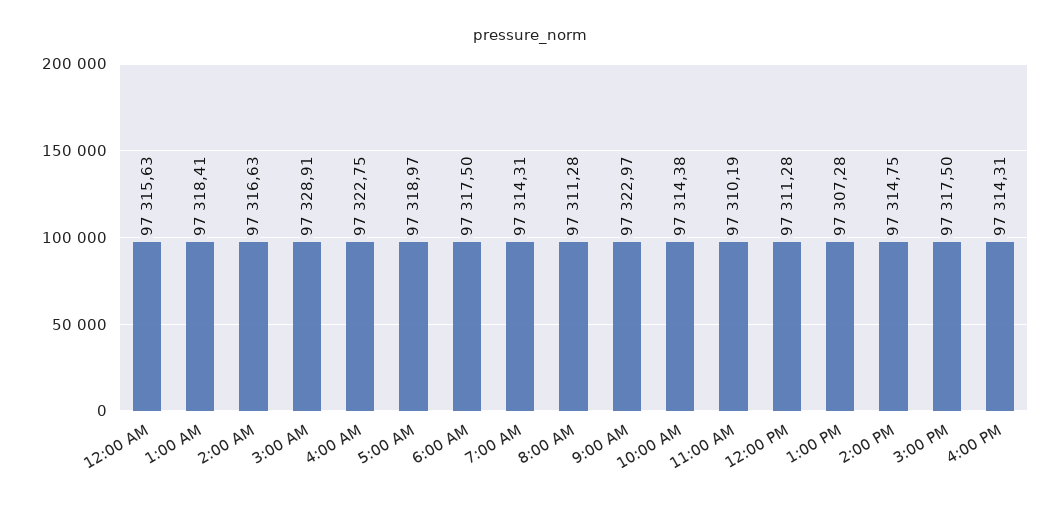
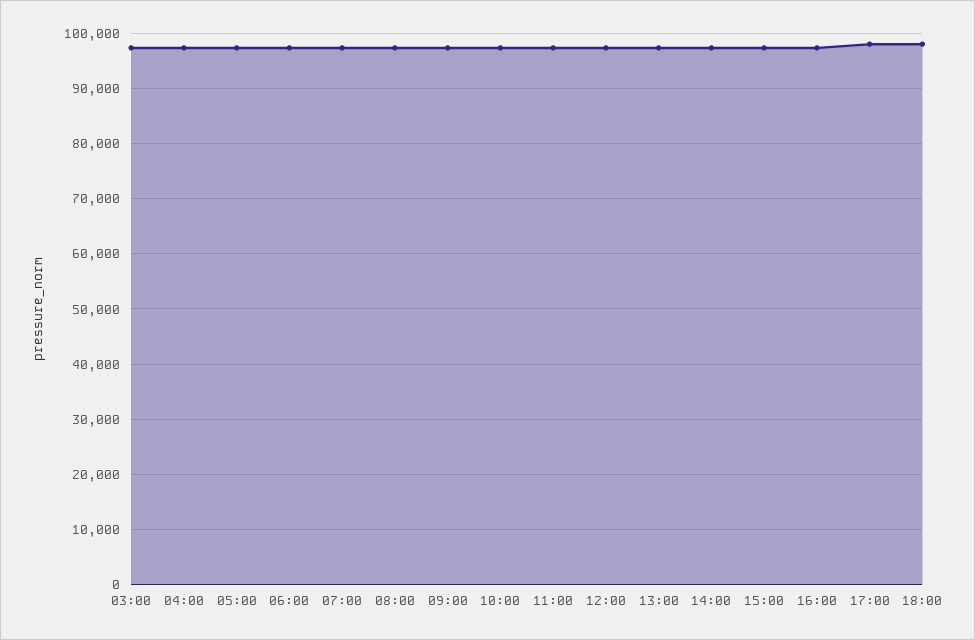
12:00 AM: 97315.63 -> none
1:00 AM: 97318.41 -> none
2:00 AM: 97316.63 -> none
17:00: none -> 98000
18:00: none -> 98000

